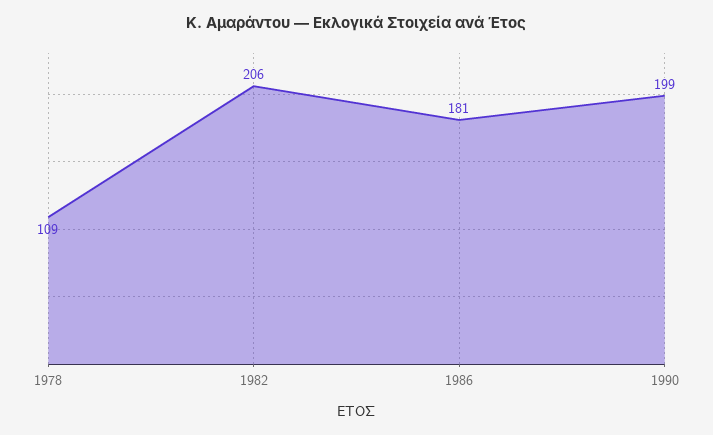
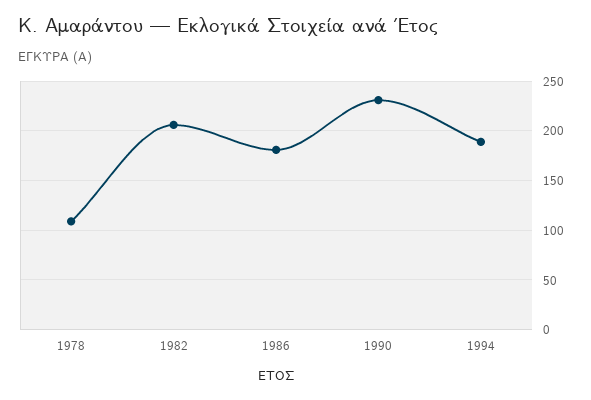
1990: 199 -> 230
1994: none -> 190

